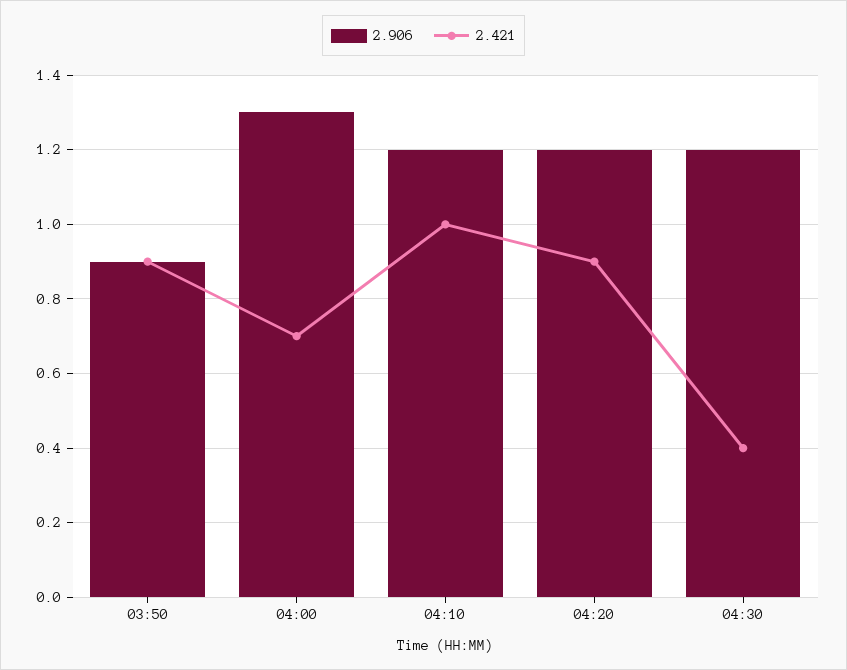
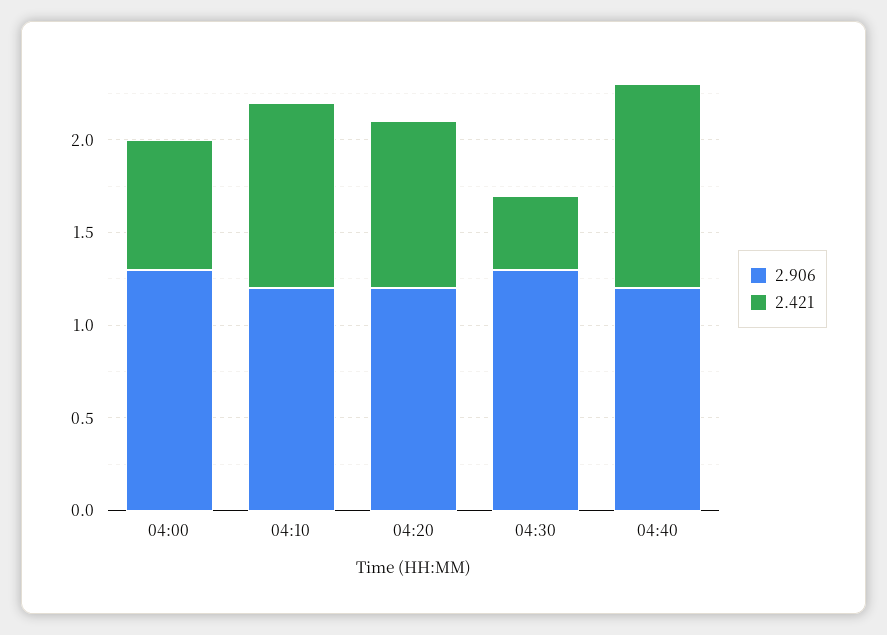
2.906, 03:50: 0.9 -> none
2.421, 03:50: 0.9 -> none
2.906, 04:30: 1.2 -> 1.3
2.906, 04:40: none -> 1.2
2.421, 04:40: none -> 1.1

